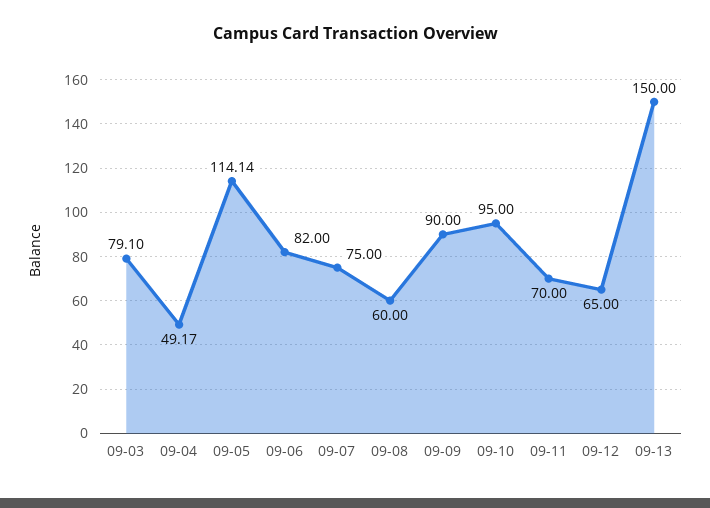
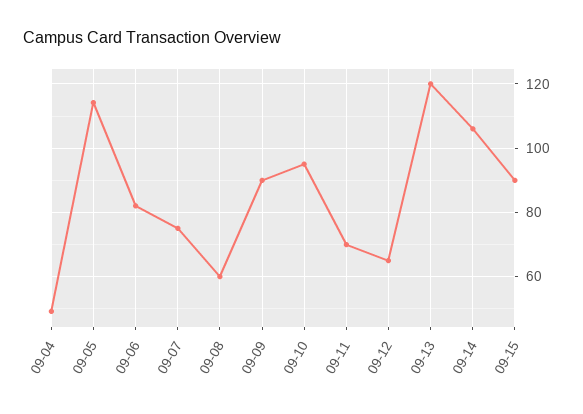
09-03: 79.1 -> none
09-13: 150 -> 120
09-14: none -> 106
09-15: none -> 90

